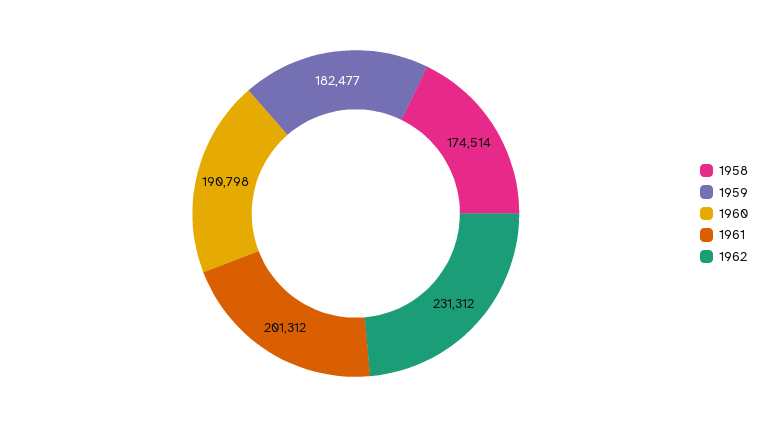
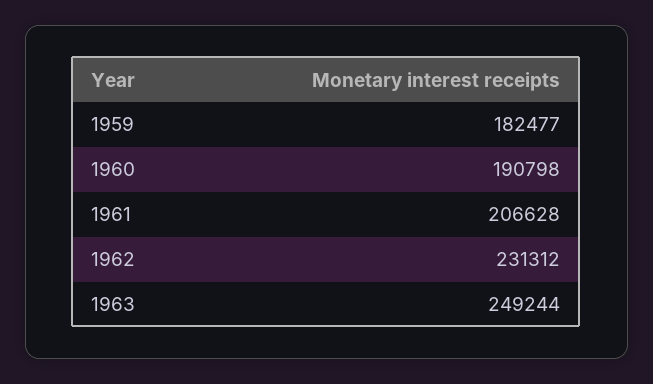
1958: 174514 -> none
1961: 201312 -> 206628
1963: none -> 249244

